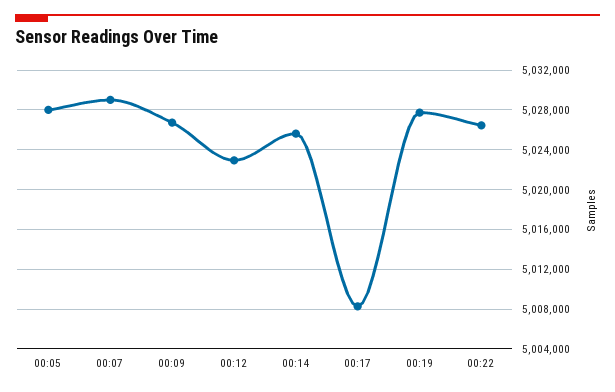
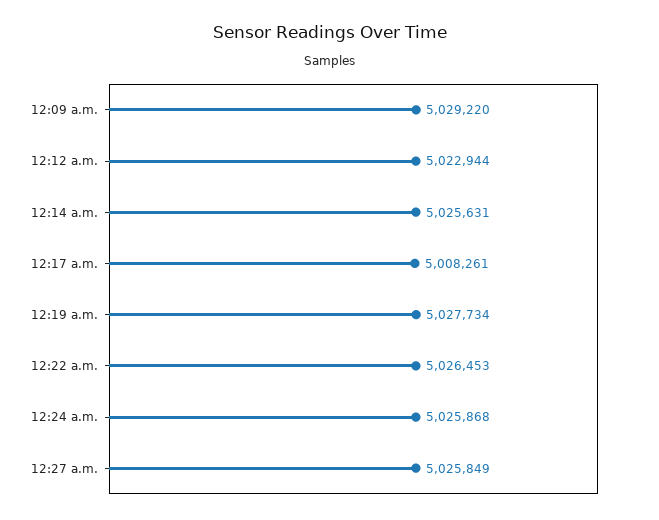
00:05: 5028000 -> none
00:07: 5029000 -> none
00:09: 5027000 -> 5029220
12:24 a.m.: none -> 5025868
12:27 a.m.: none -> 5025849

